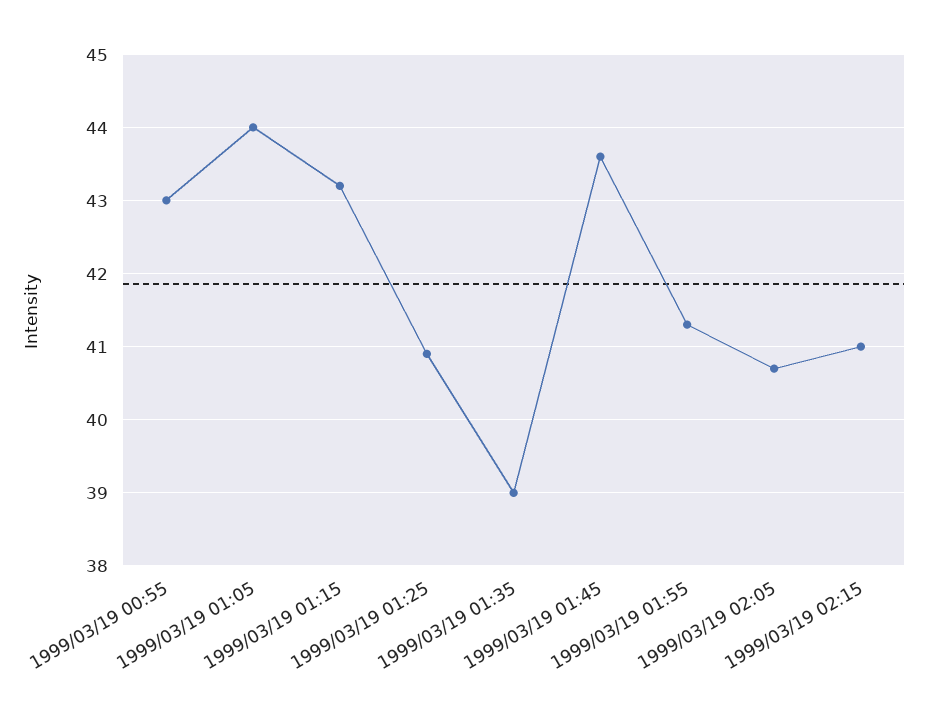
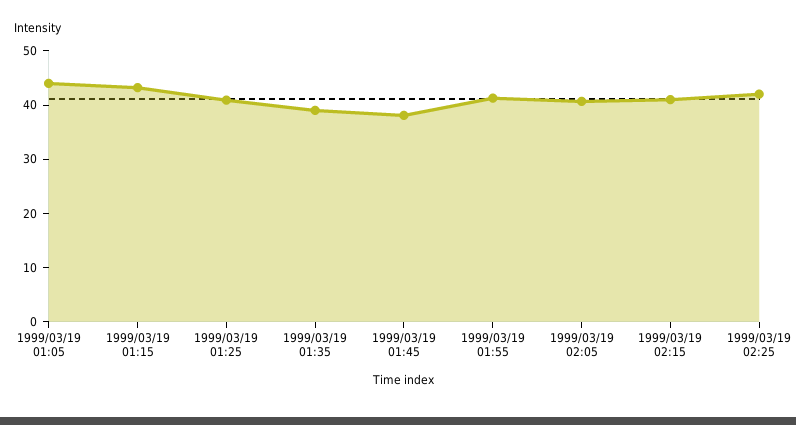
1999/03/19 00:55: 43 -> none
1999/03/19 01:45: 43.6 -> 38
1999/03/19 02:25: none -> 42

